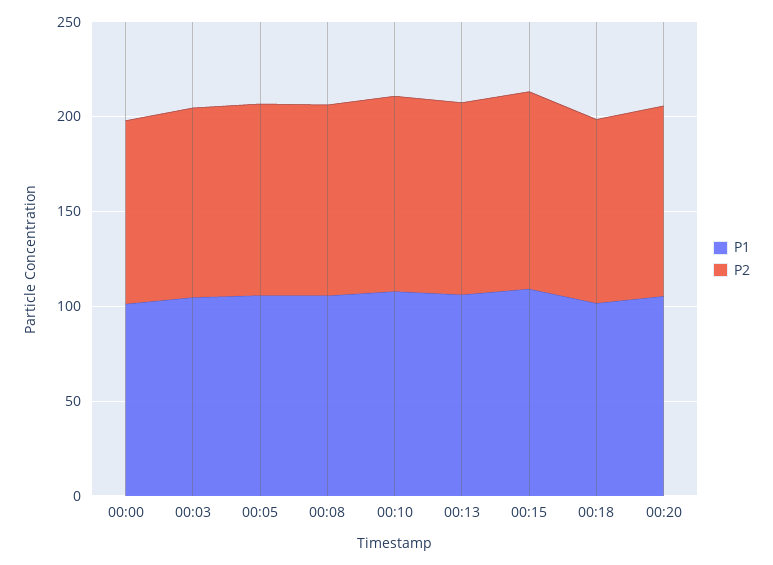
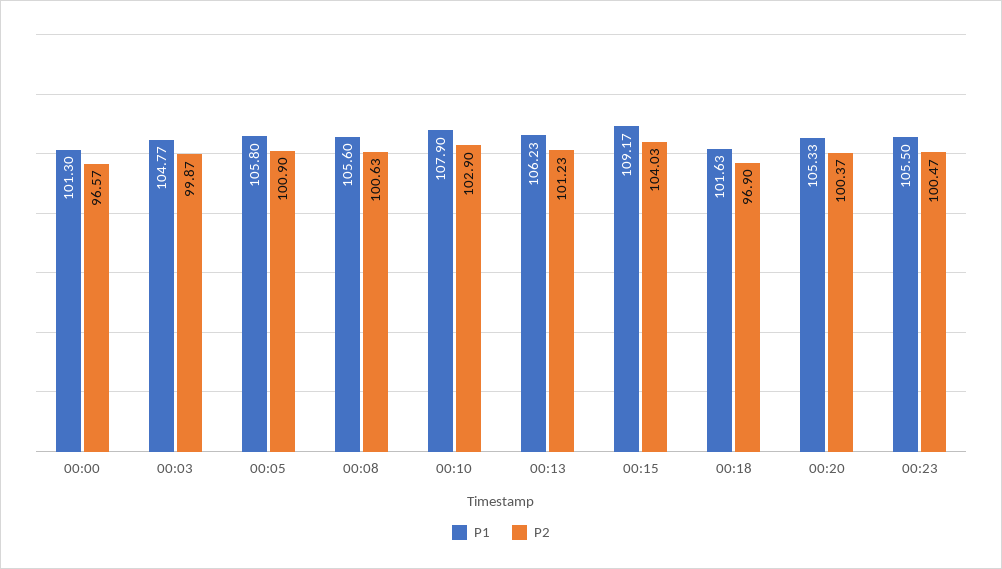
P1, 00:23: none -> 105.5
P2, 00:23: none -> 100.47

